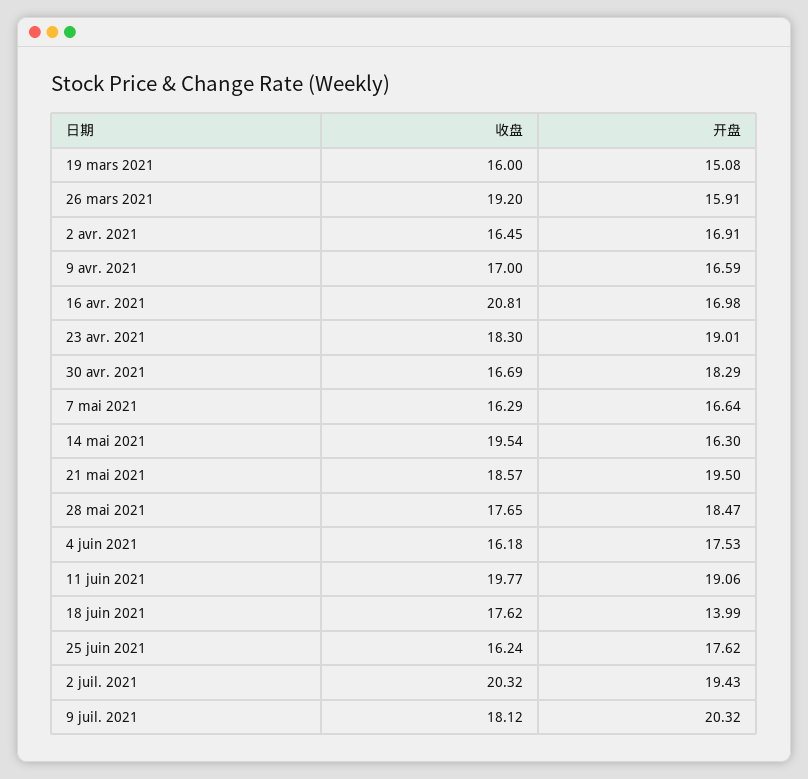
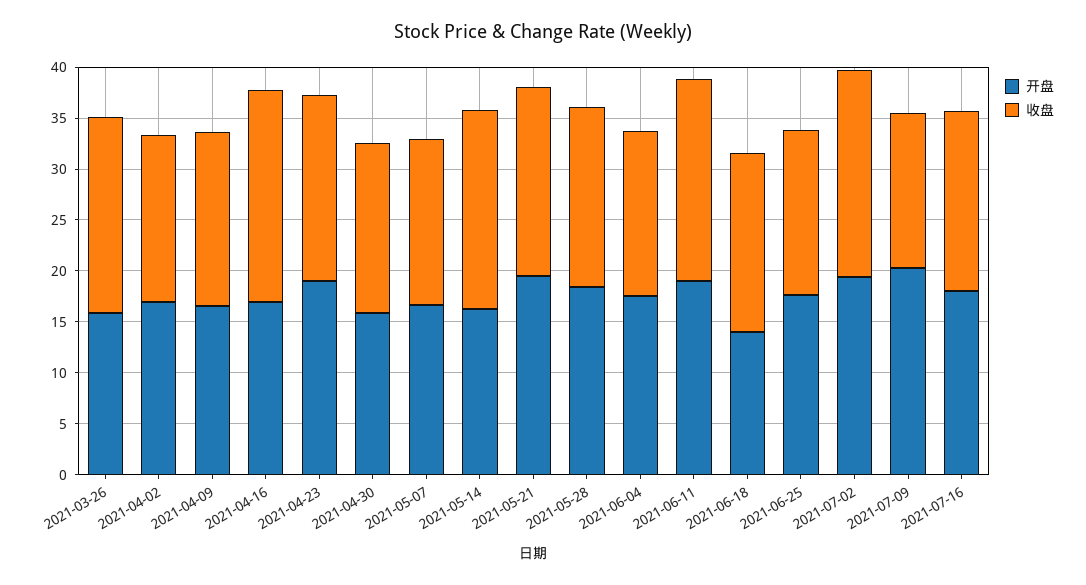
收盘, 19 mars 2021: 16 -> none
开盘, 19 mars 2021: 15.08 -> none
开盘, 30 avr. 2021: 18.29 -> 16
收盘, 9 juil. 2021: 18.12 -> 15
开盘, 2021-07-16: none -> 18
收盘, 2021-07-16: none -> 18

